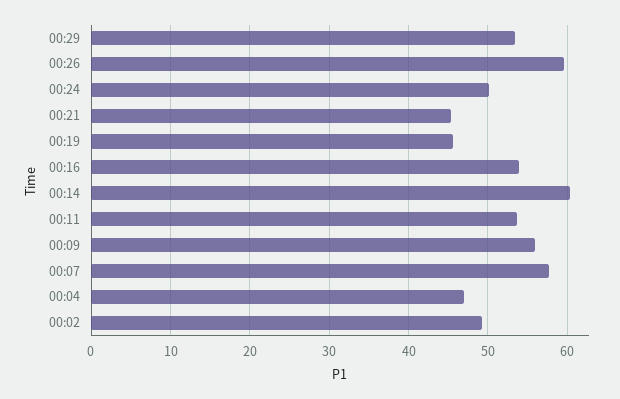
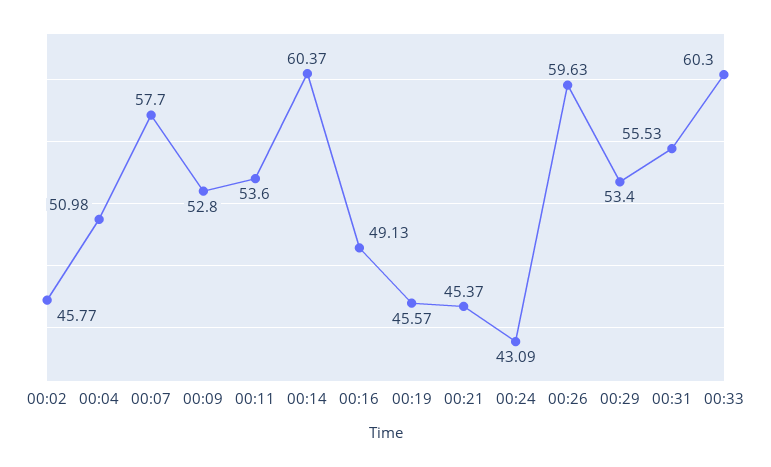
00:24: 50 -> 43.09
00:16: 54 -> 49.13
00:09: 56 -> 52.8
00:04: 47 -> 50.98
00:02: 49 -> 45.77
00:31: none -> 55.53
00:33: none -> 60.3

